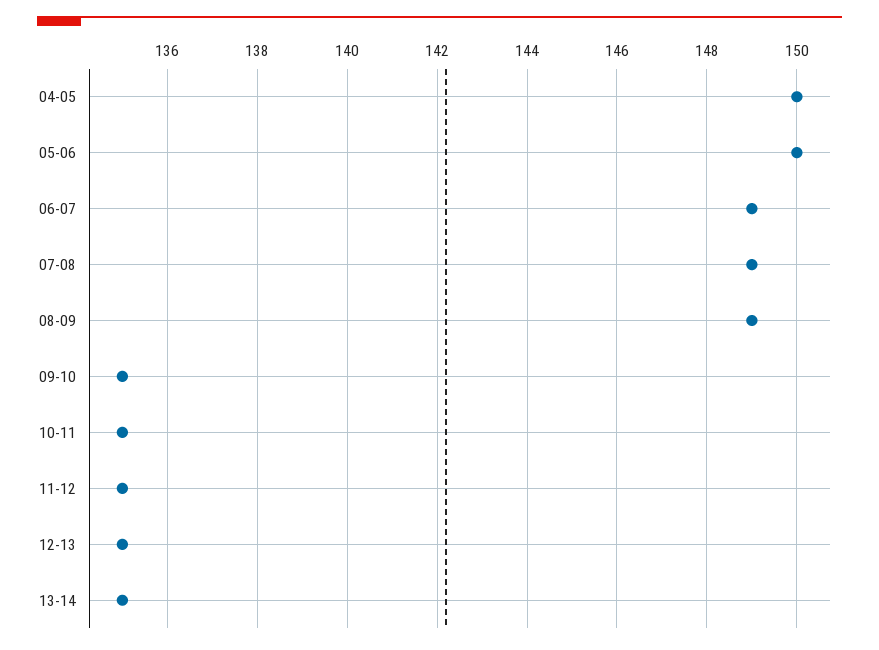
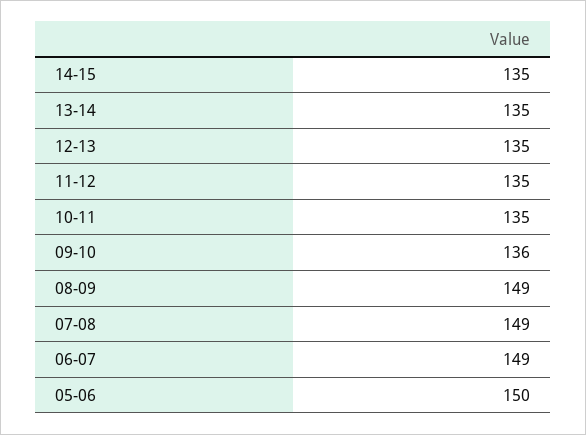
04-05: 150 -> none
09-10: 135 -> 136
14-15: none -> 135

